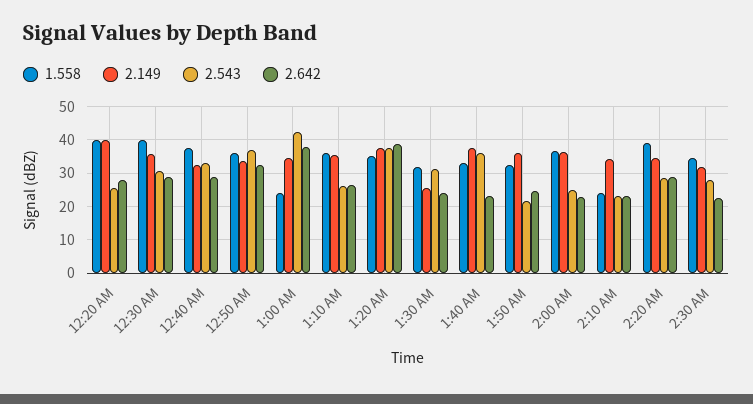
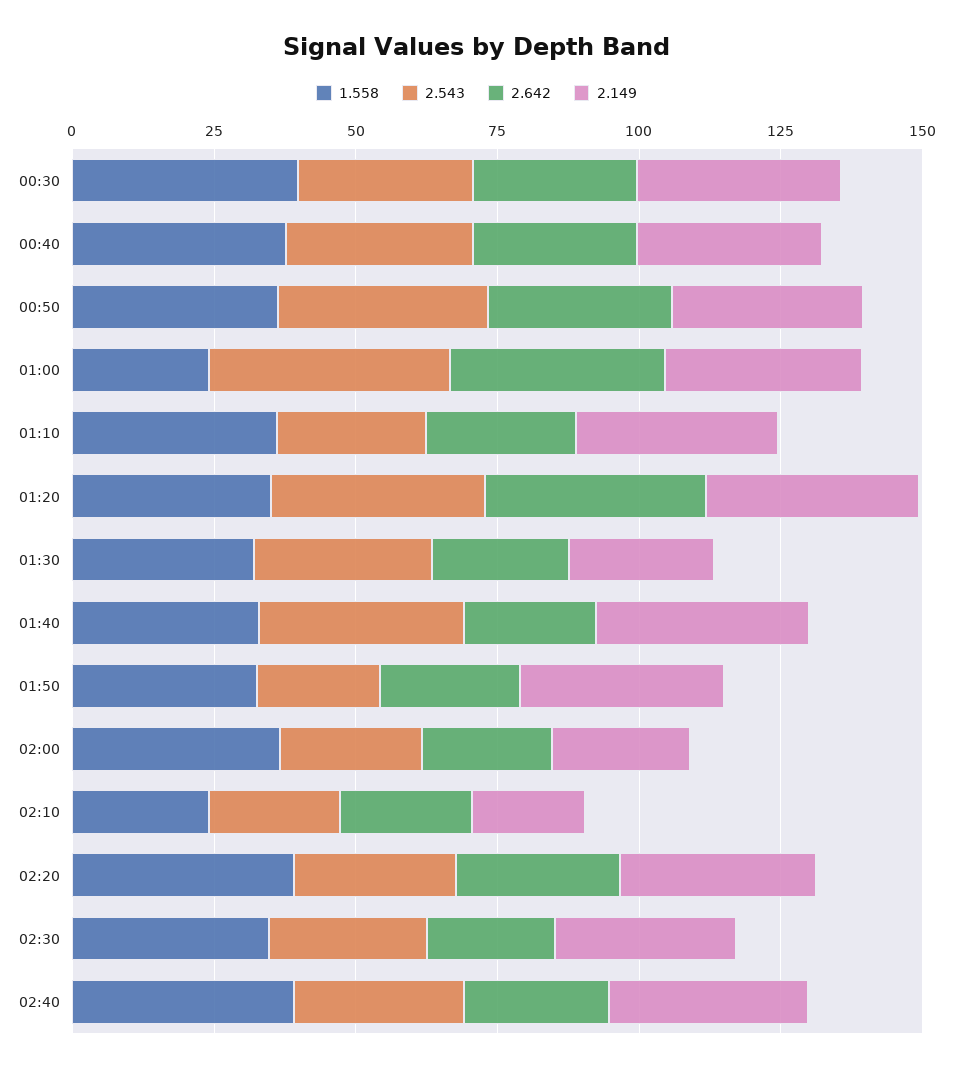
1.558, 12:20 AM: 40 -> none
2.149, 12:20 AM: 40 -> none
2.543, 12:20 AM: 26 -> none
2.642, 12:20 AM: 28 -> none
2.149, 2:00 AM: 36 -> 25
2.149, 2:10 AM: 34 -> 20
1.558, 02:40: none -> 40
2.543, 02:40: none -> 30
2.642, 02:40: none -> 25
2.149, 02:40: none -> 35

